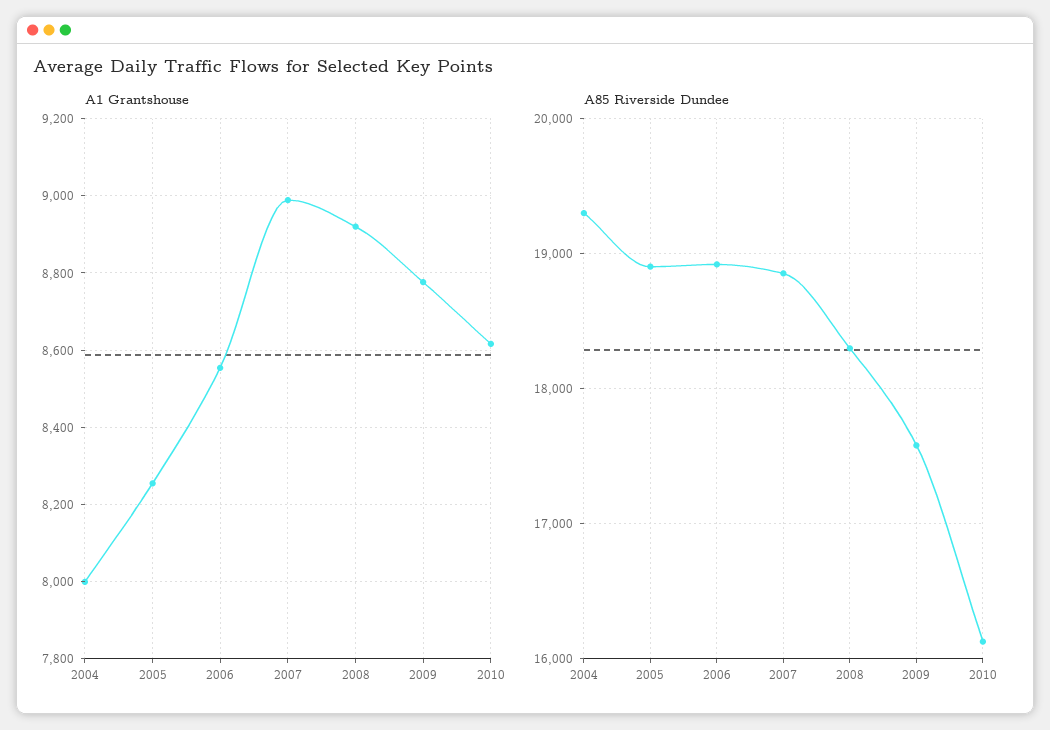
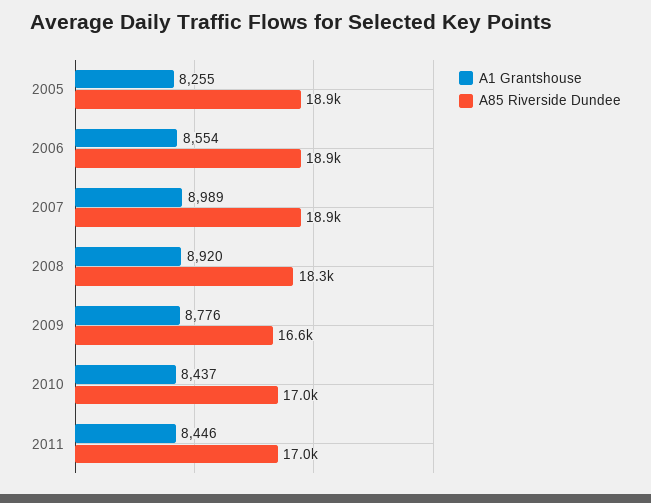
A1 Grantshouse, 2004: 8000 -> none
A1 Grantshouse, 2010: 8620 -> 8437
A85 Riverside Dundee, 2004: 19300 -> none
A85 Riverside Dundee, 2009: 17600 -> 16600
A85 Riverside Dundee, 2010: 16100 -> 17000
A1 Grantshouse, 2011: none -> 8446
A85 Riverside Dundee, 2011: none -> 17000

